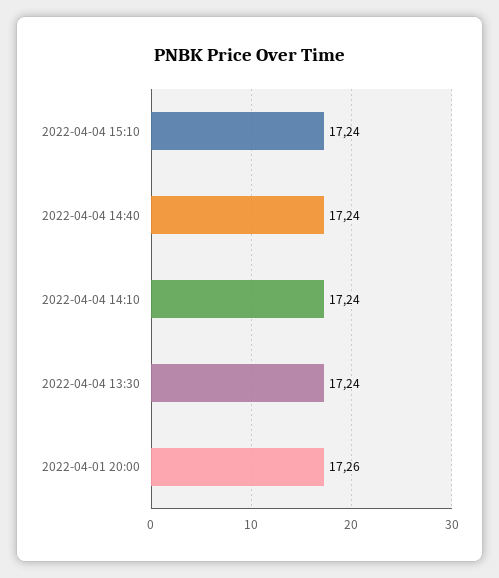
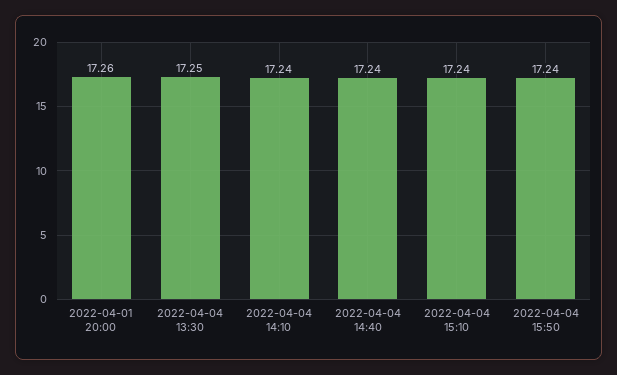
2022-04-04 13:30: 17.24 -> 17.25
2022-04-04 15:50: none -> 17.24

